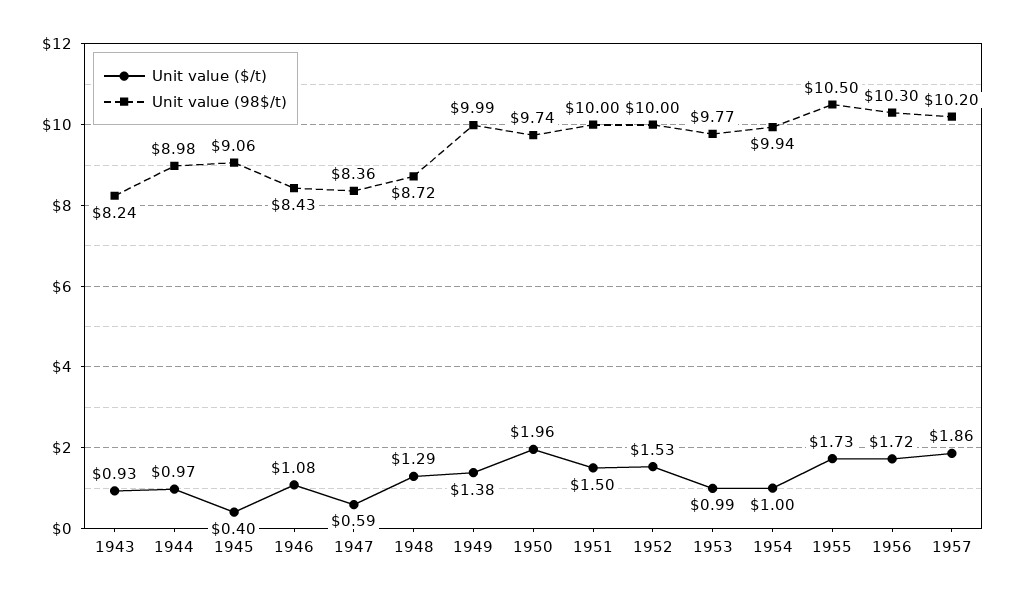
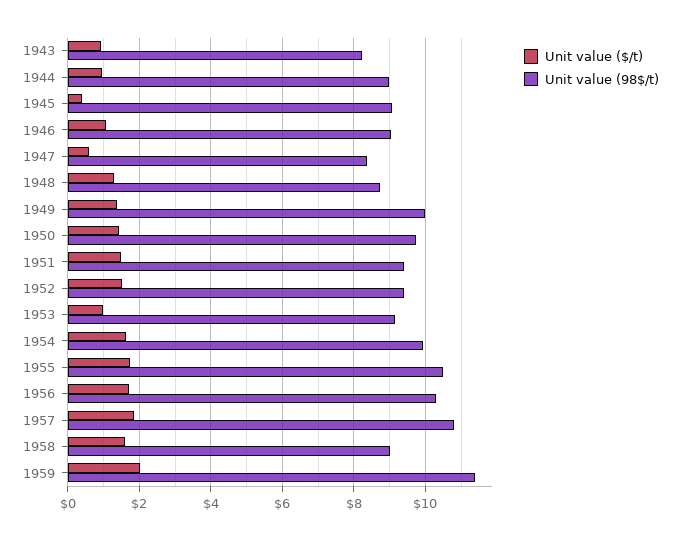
Unit value (98$/t), 1946: 8.43 -> 9
Unit value ($/t), 1950: 1.96 -> 1.4
Unit value (98$/t), 1951: 10 -> 9.4
Unit value (98$/t), 1952: 10 -> 9.4
Unit value (98$/t), 1953: 9.77 -> 9.2
Unit value ($/t), 1954: 1 -> 1.6
Unit value (98$/t), 1957: 10.2 -> 10.8
Unit value ($/t), 1958: none -> 1.6
Unit value (98$/t), 1958: none -> 9
Unit value ($/t), 1959: none -> 2
Unit value (98$/t), 1959: none -> 11.4

